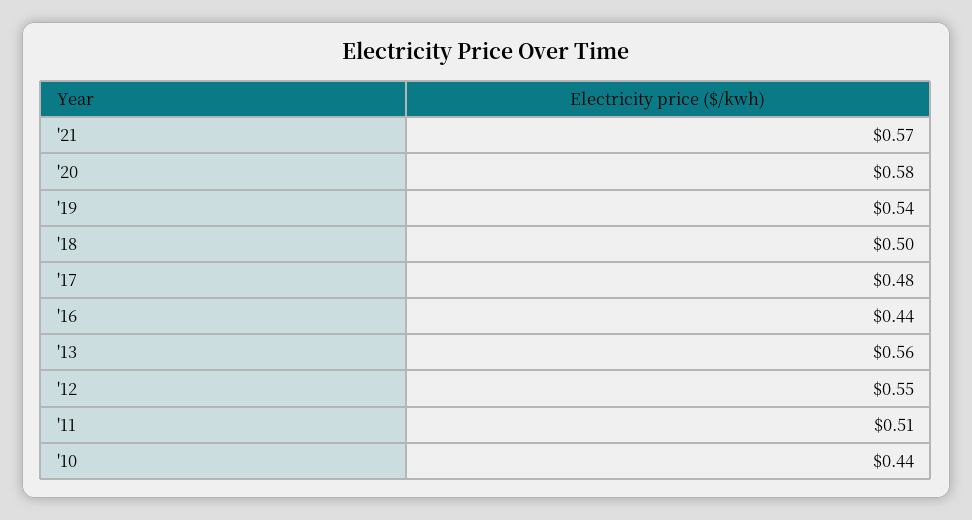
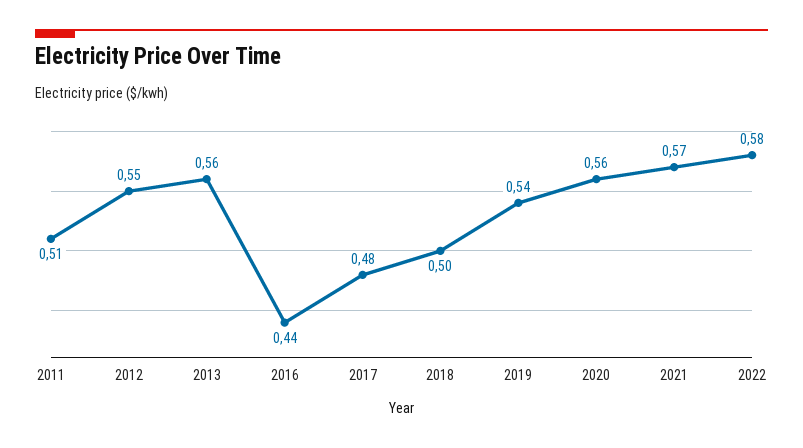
'20: 0.58 -> 0.56
'10: 0.44 -> none
2022: none -> 0.58

